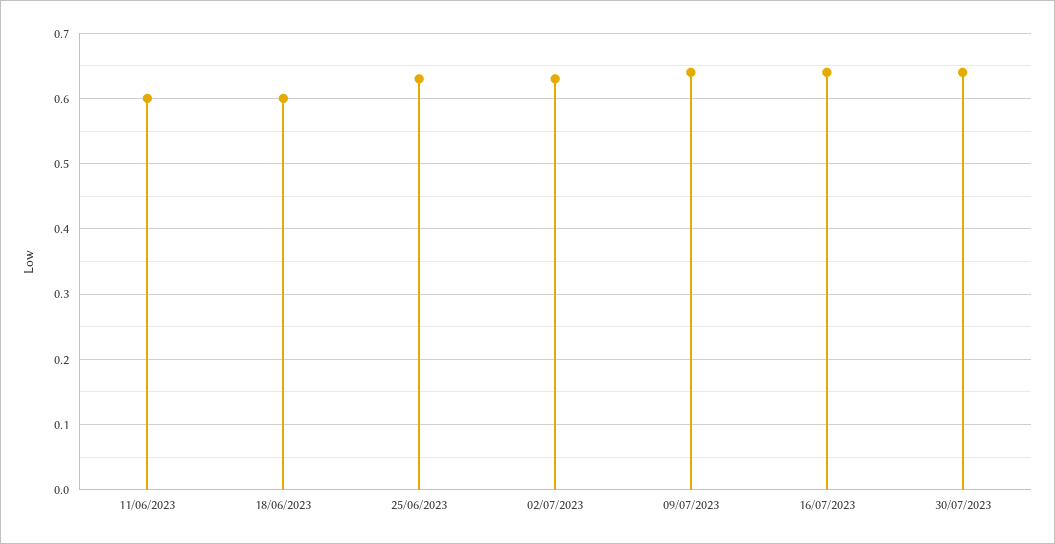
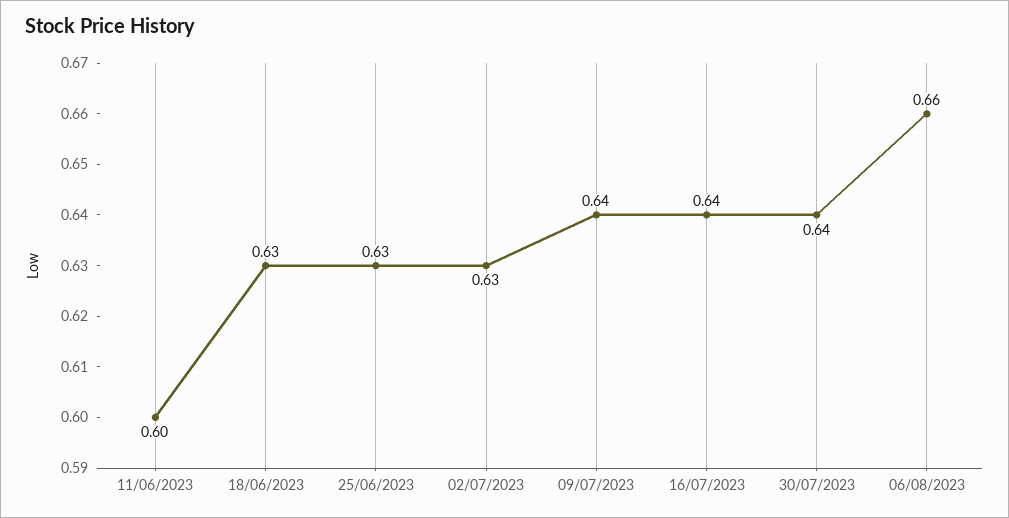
18/06/2023: 0.6 -> 0.63
06/08/2023: none -> 0.66

